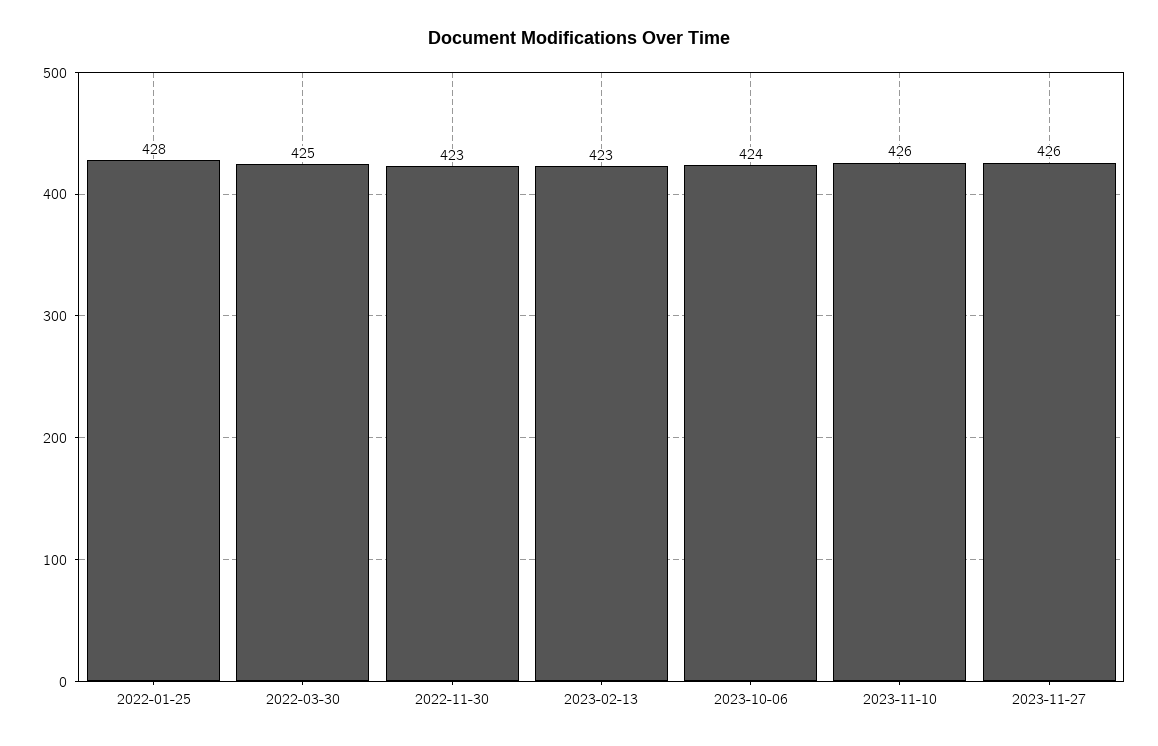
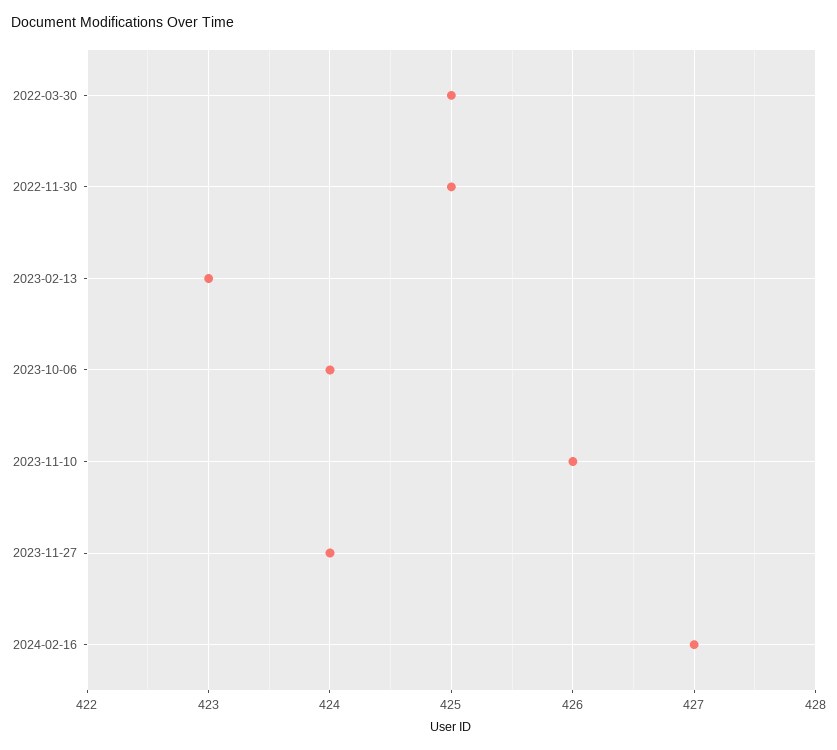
2022-01-25: 428 -> none
2022-11-30: 423 -> 425
2023-11-27: 426 -> 424
2024-02-16: none -> 427

